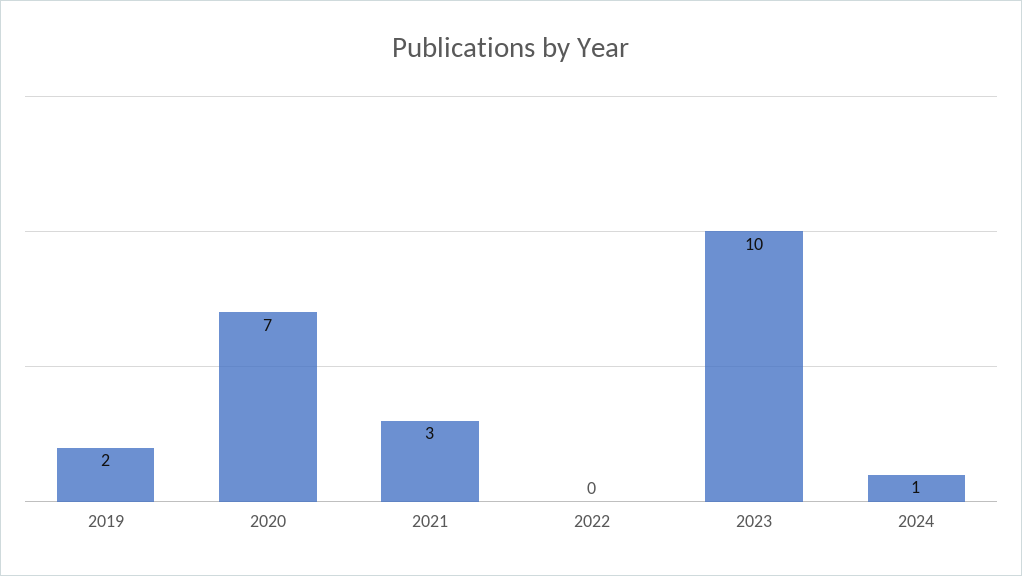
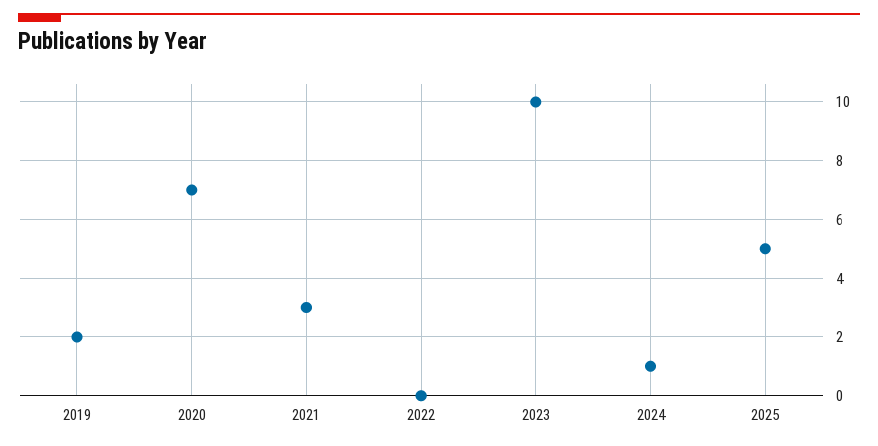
2025: none -> 5

